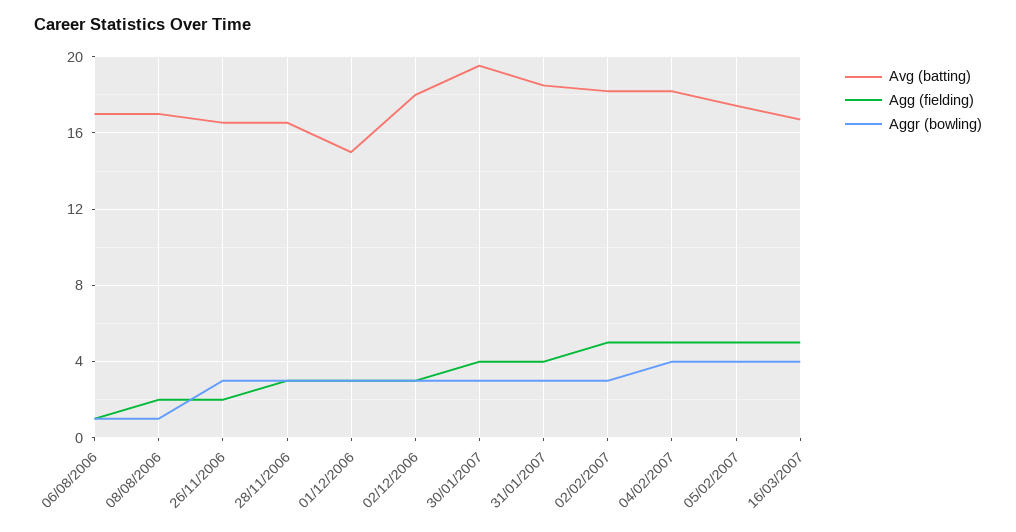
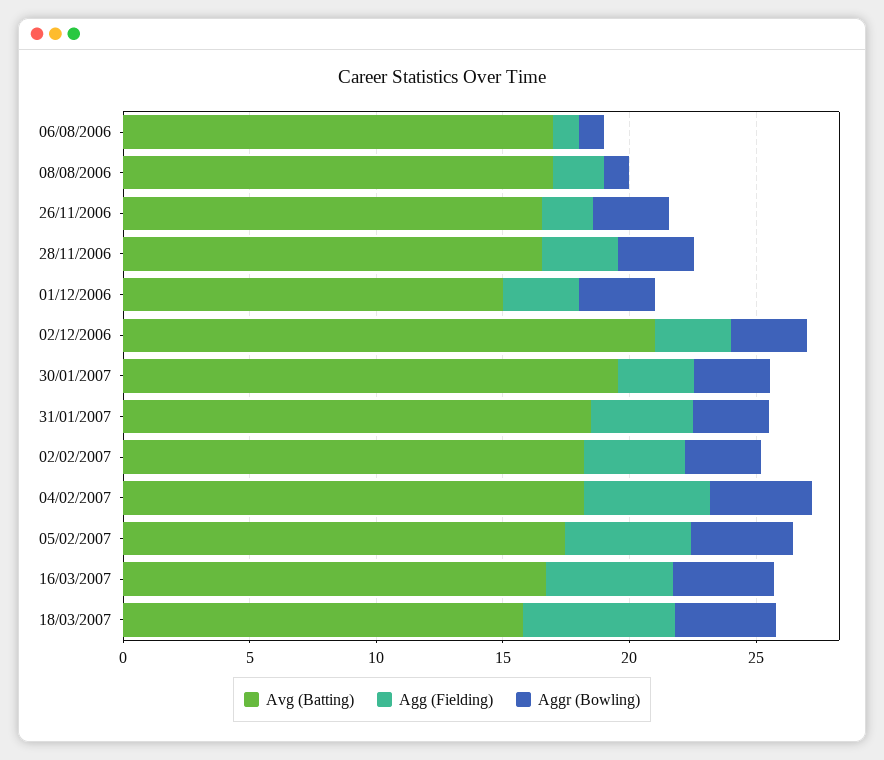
Avg (batting), 02/12/2006: 18 -> 21
Agg (fielding), 30/01/2007: 4 -> 3
Agg (fielding), 02/02/2007: 5 -> 4
Avg (batting), 18/03/2007: none -> 16
Agg (fielding), 18/03/2007: none -> 6
Aggr (bowling), 18/03/2007: none -> 4

